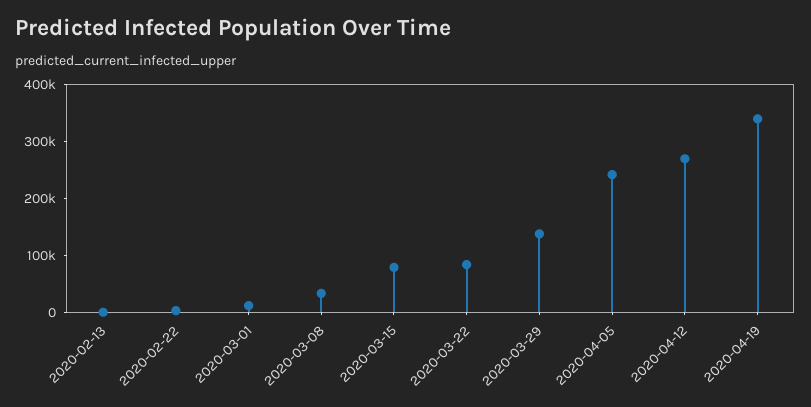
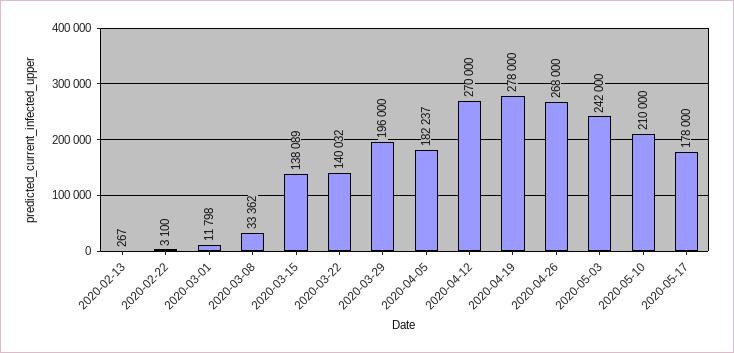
2020-03-15: 80000 -> 138089
2020-03-22: 80000 -> 140032
2020-03-29: 140000 -> 196000
2020-04-05: 240000 -> 182237
2020-04-19: 340000 -> 278000
2020-04-26: none -> 268000
2020-05-03: none -> 242000
2020-05-10: none -> 210000
2020-05-17: none -> 178000

